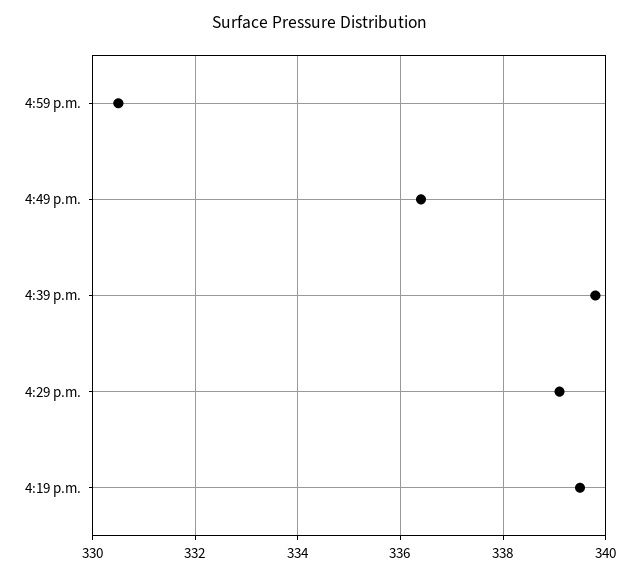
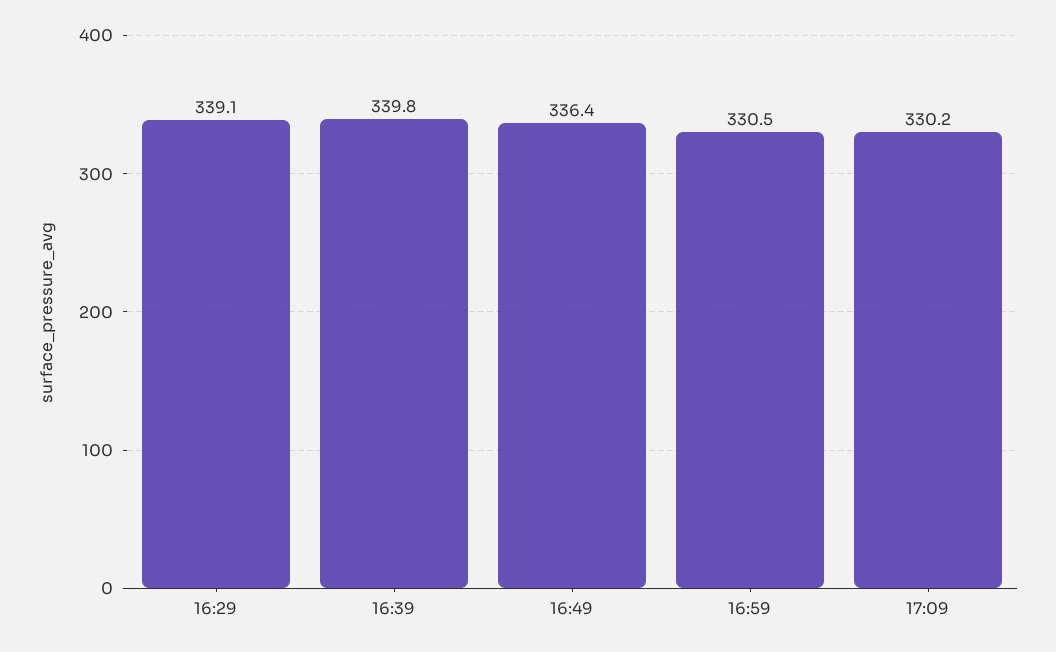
4:19 p.m.: 339.5 -> none
17:09: none -> 330.2

